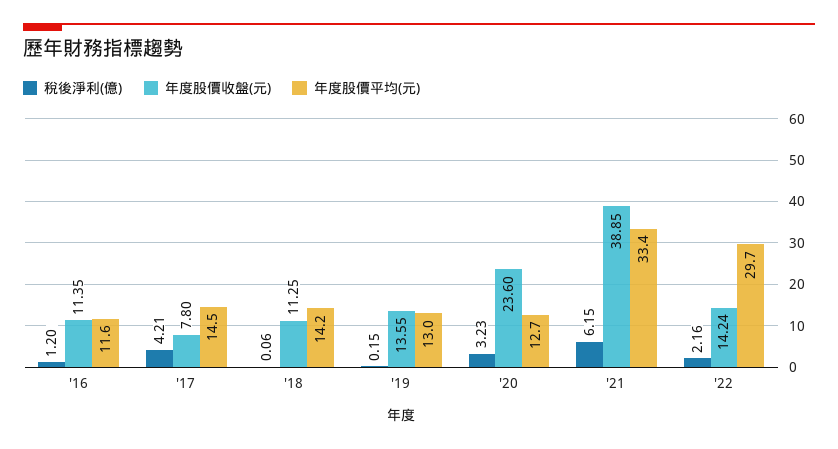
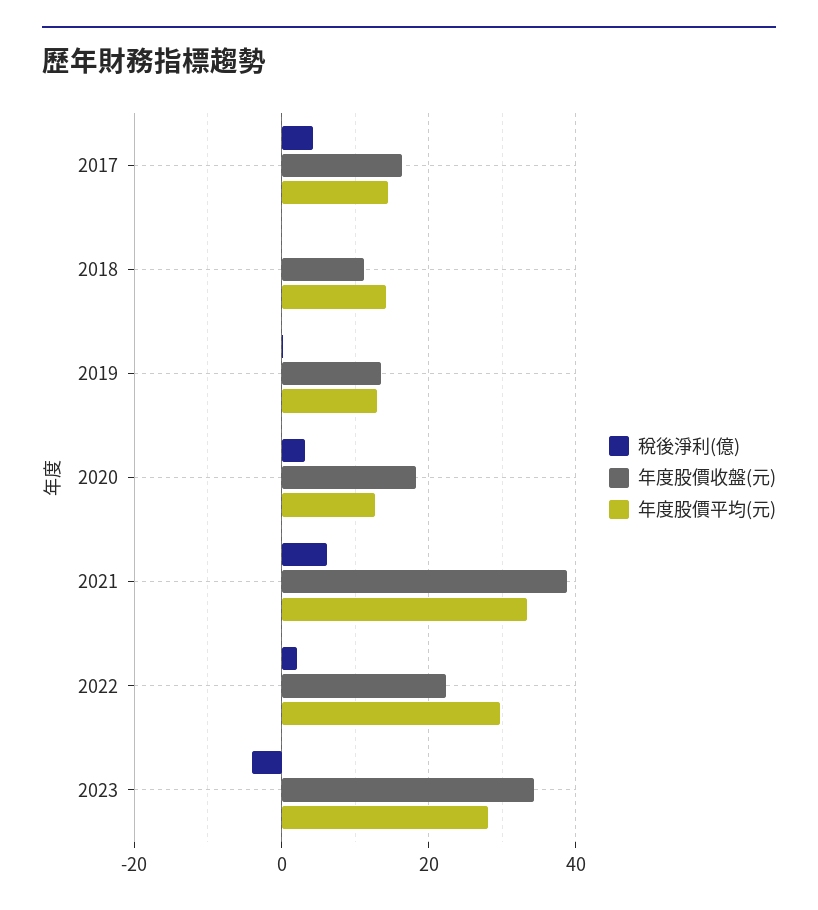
稅後淨利(億), '16: 1.2 -> none
年度股價收盤(元), '16: 11.35 -> none
年度股價平均(元), '16: 11.6 -> none
年度股價收盤(元), '17: 7.8 -> 16
年度股價收盤(元), '20: 23.6 -> 18
年度股價收盤(元), '22: 14.24 -> 22
稅後淨利(億), 2023: none -> -4
年度股價收盤(元), 2023: none -> 34
年度股價平均(元), 2023: none -> 28

